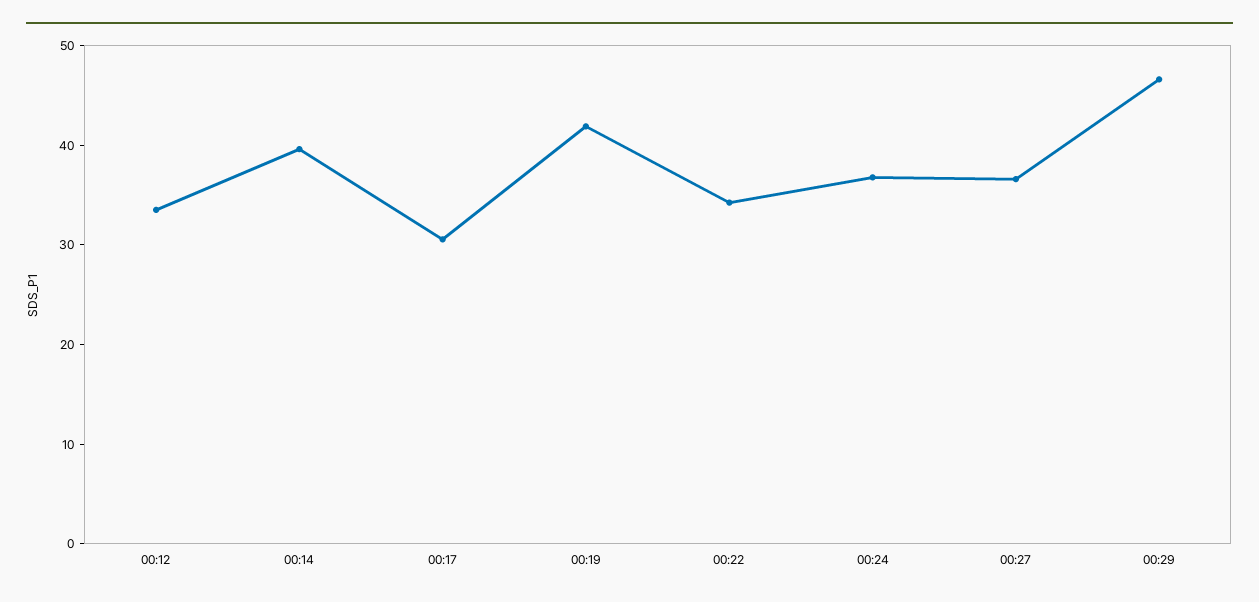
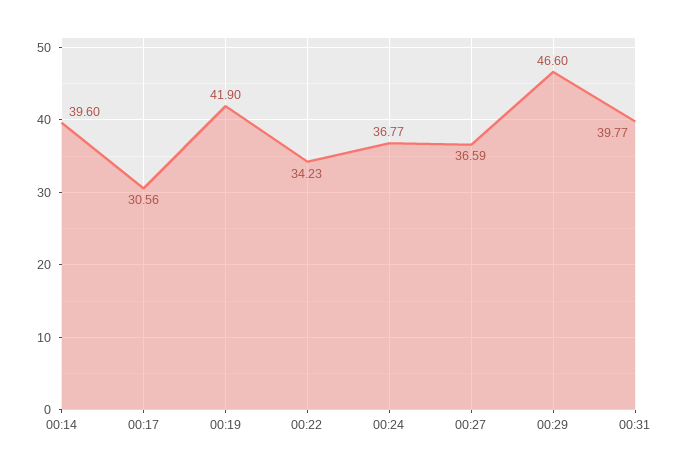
00:12: 34 -> none
00:31: none -> 39.77

